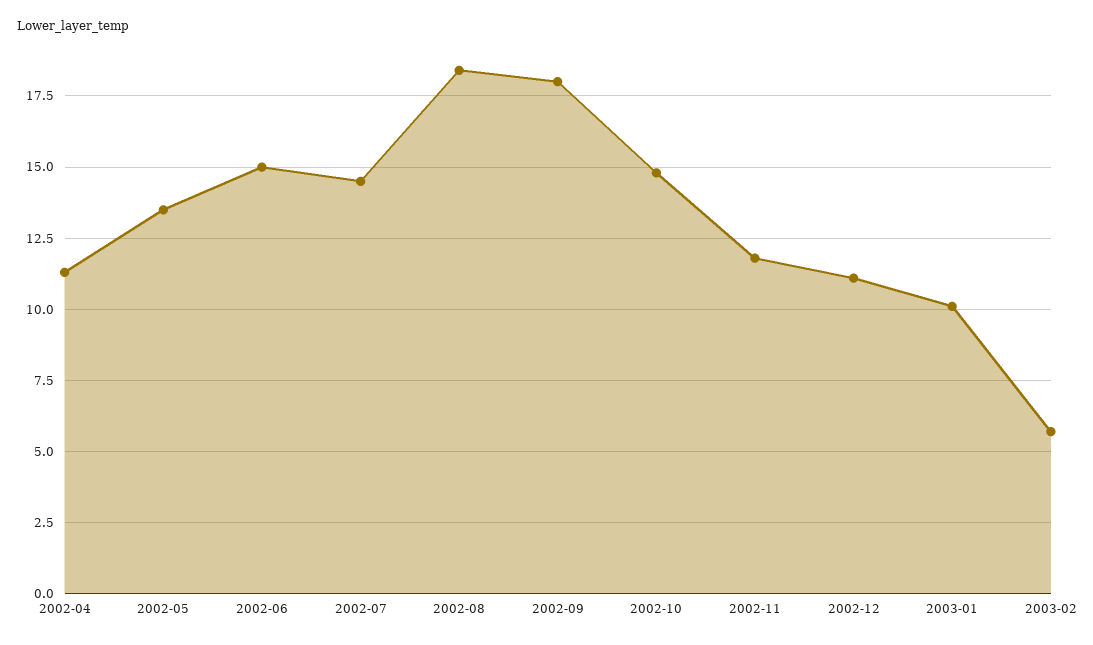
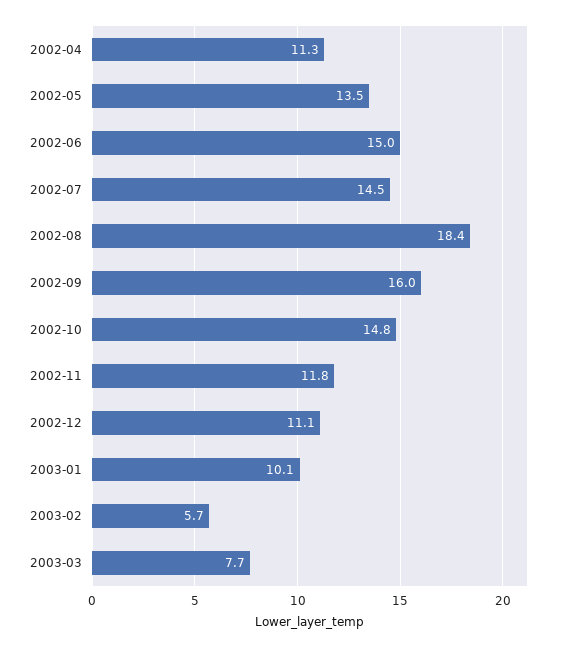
2002-09: 18 -> 16
2003-03: none -> 7.7

